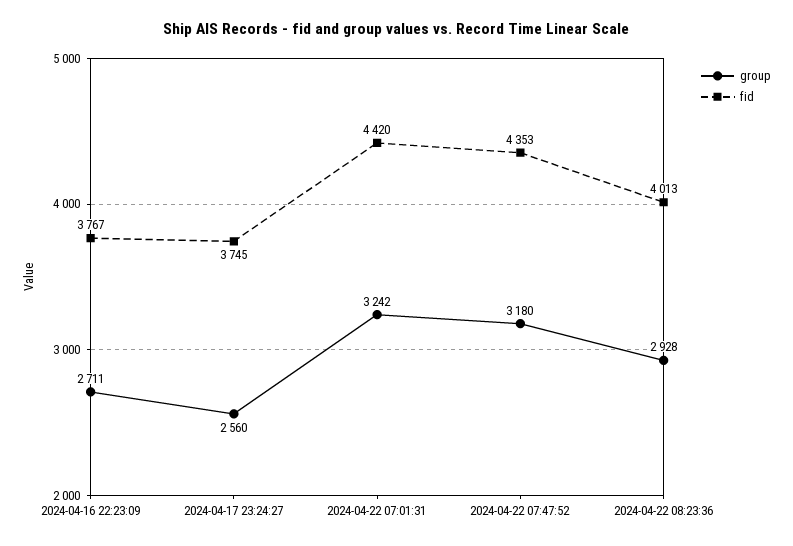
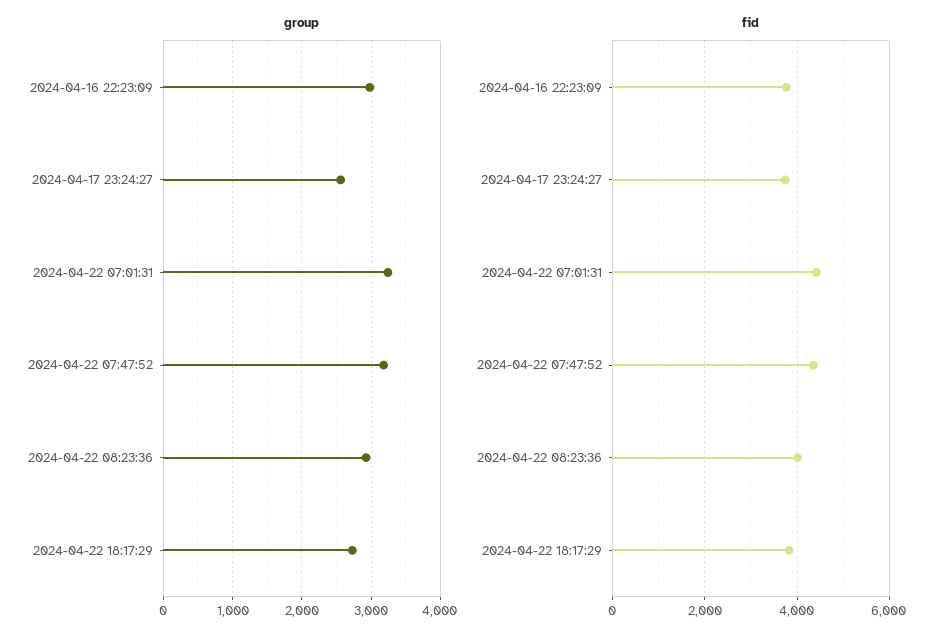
group, 2024-04-16 22:23:09: 2711 -> 3000
group, 2024-04-22 18:17:29: none -> 2700
fid, 2024-04-22 18:17:29: none -> 3800

